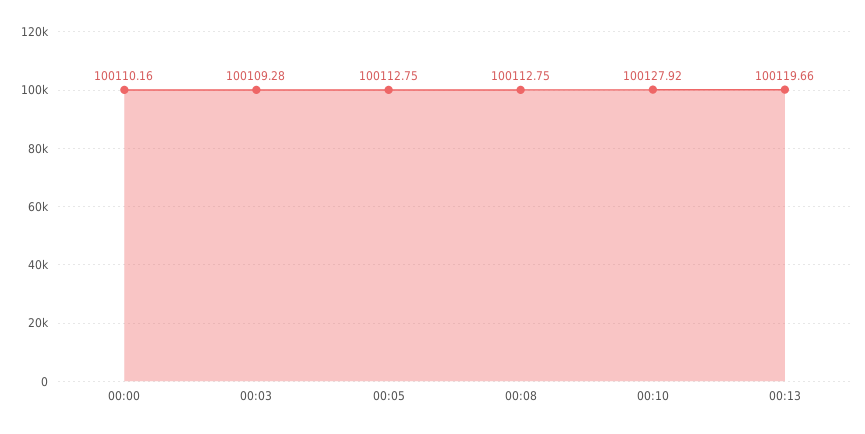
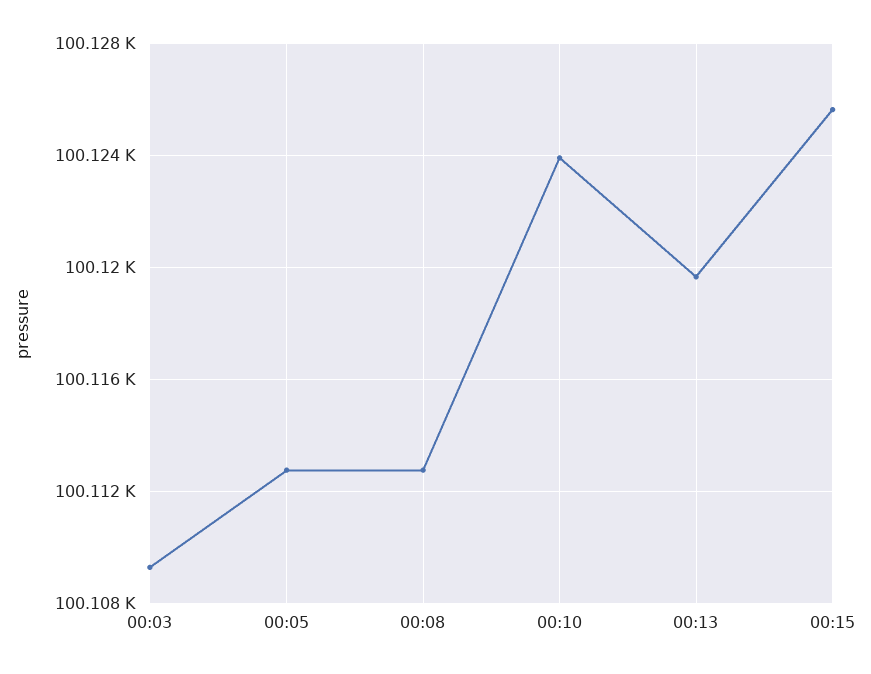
00:00: 100110.16 -> none
00:10: 100127.92 -> 100124
00:15: none -> 100125.5

